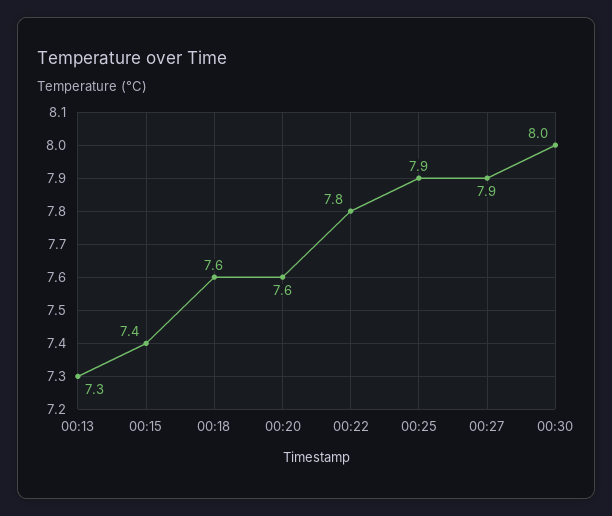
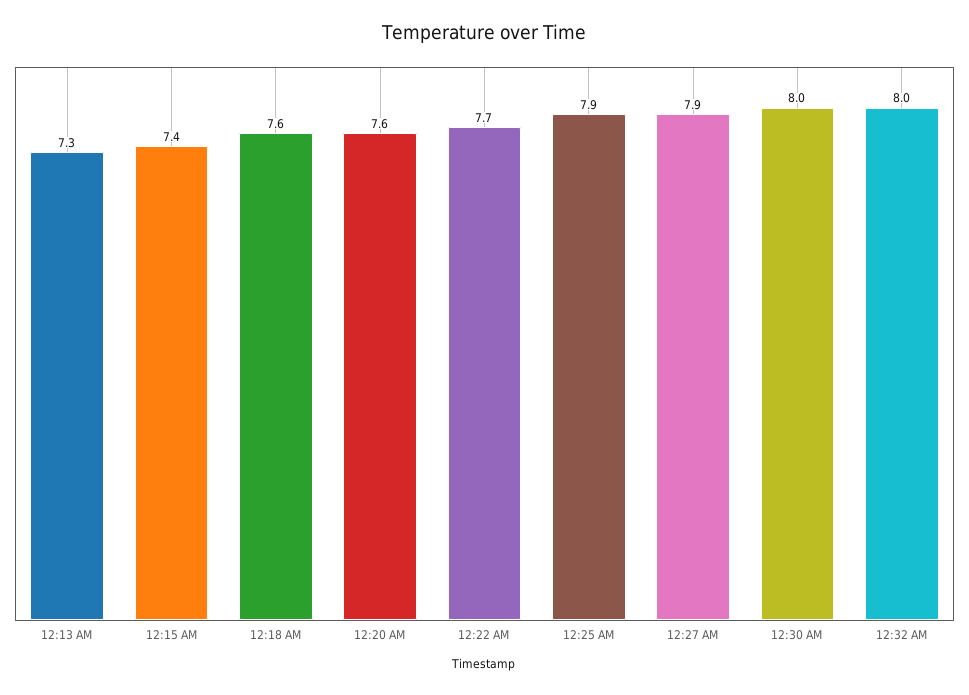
00:22: 7.8 -> 7.7
12:32 AM: none -> 8

